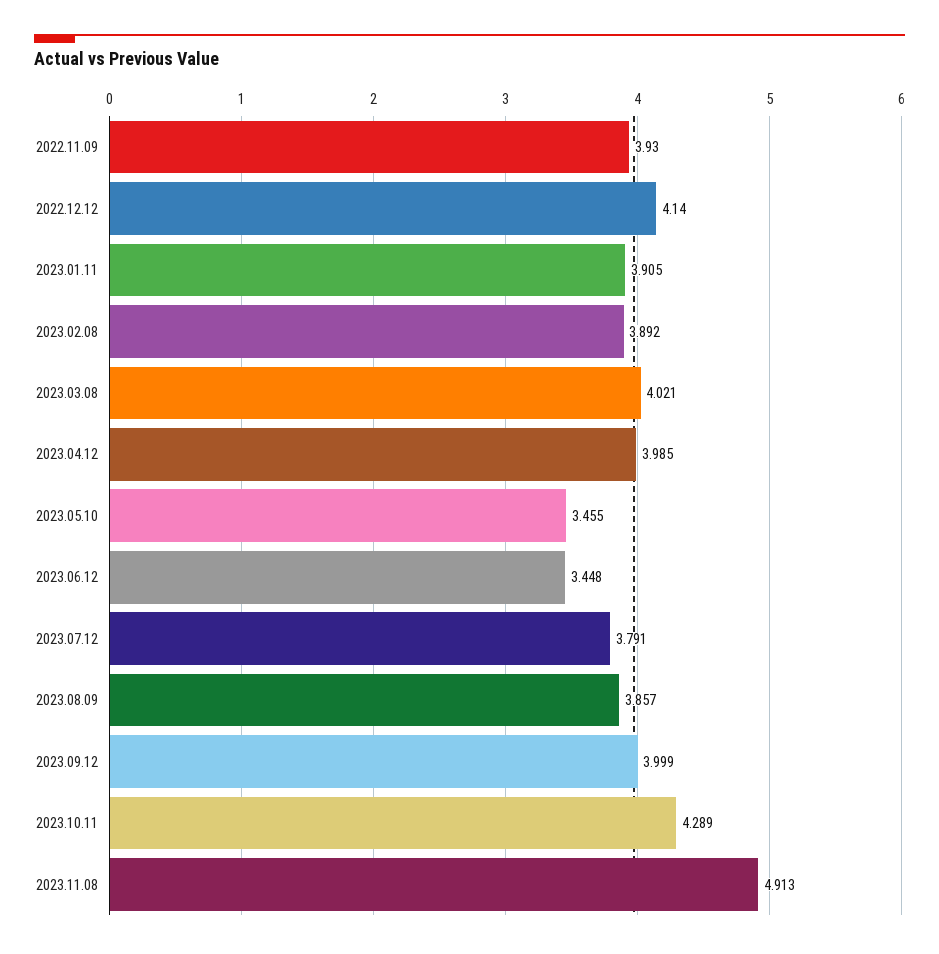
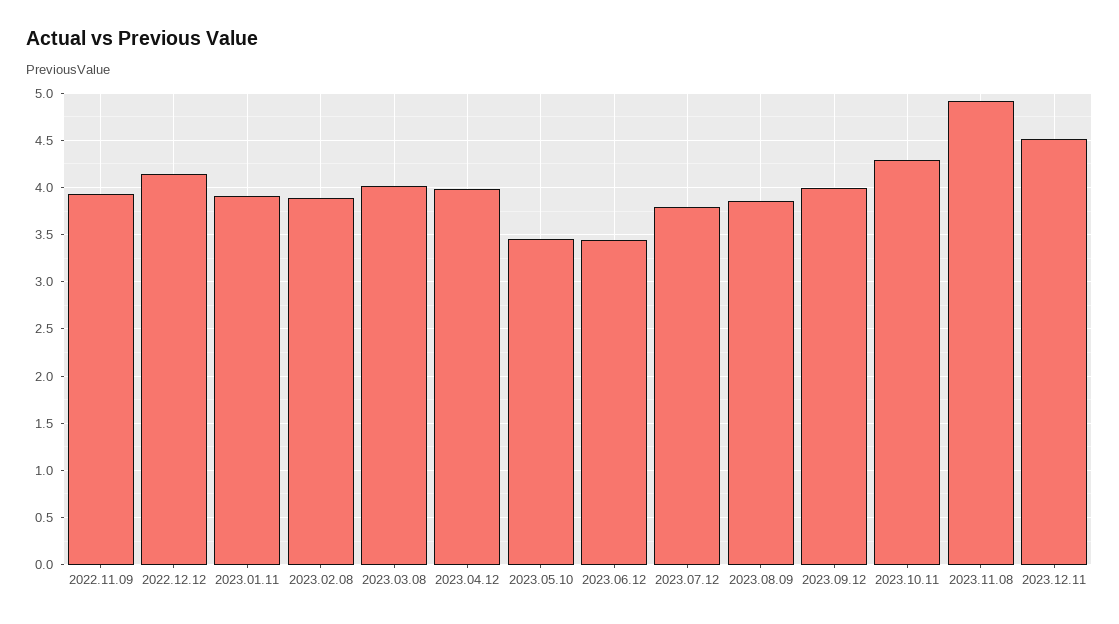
2023.12.11: none -> 4.5

